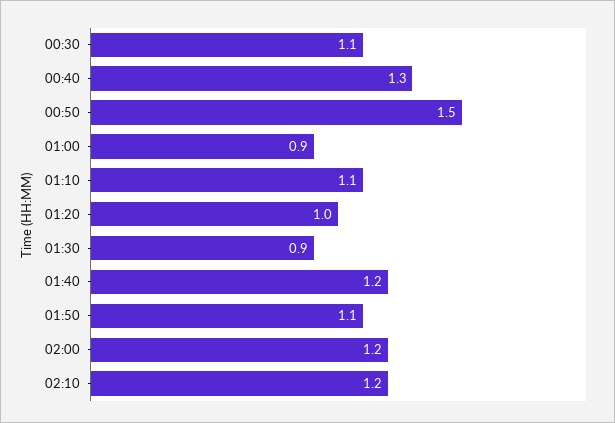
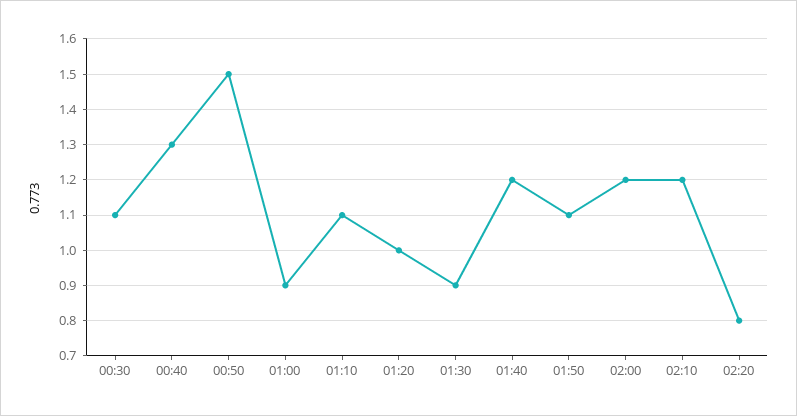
02:20: none -> 0.8

